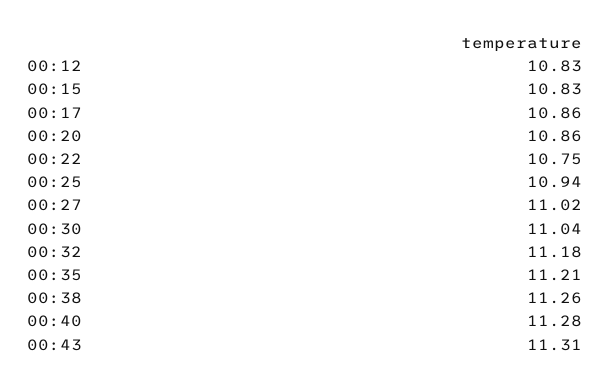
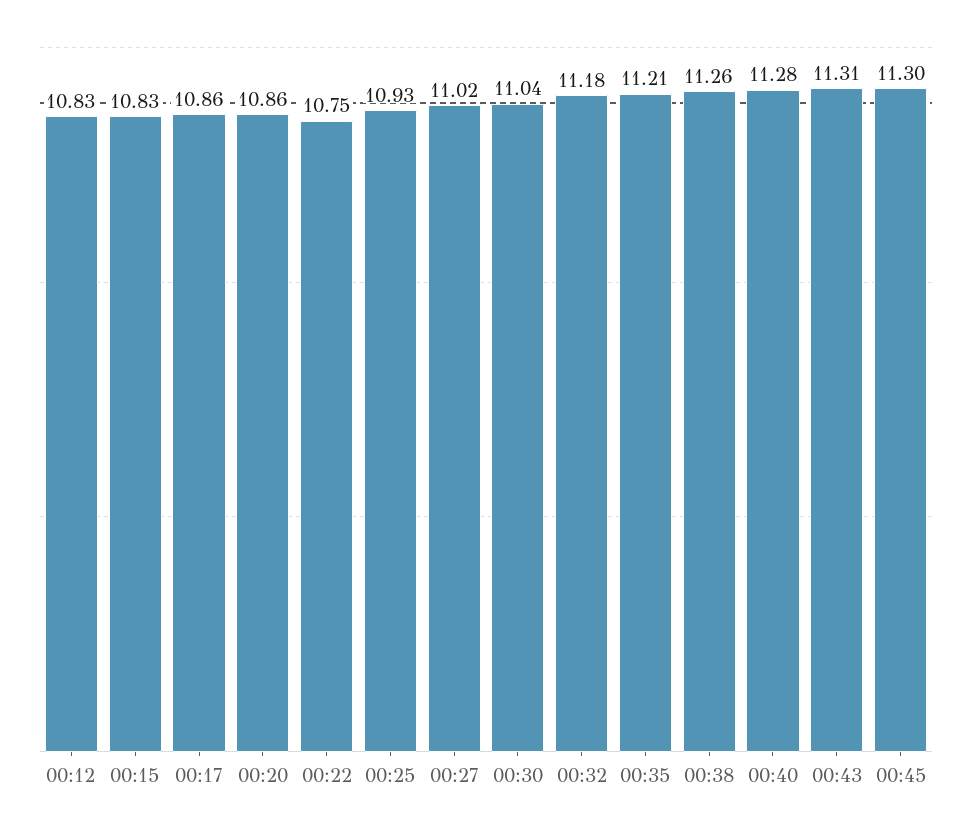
00:25: 10.94 -> 10.93
00:45: none -> 11.3

